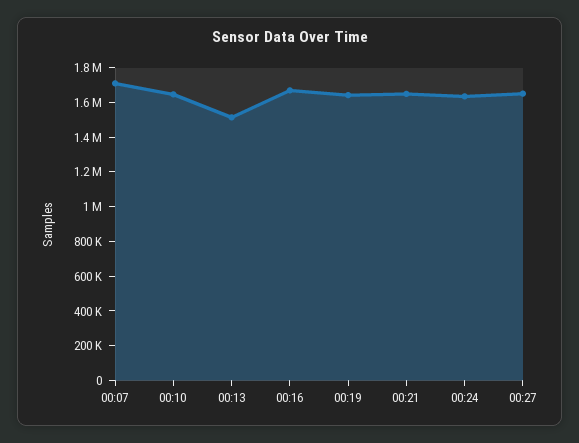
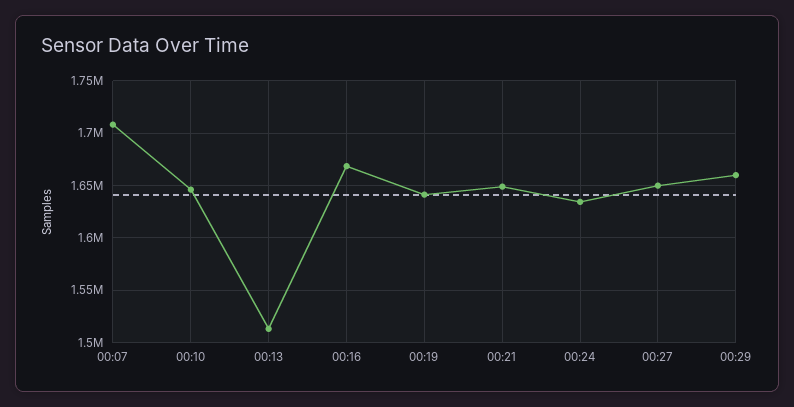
00:29: none -> 1660000

